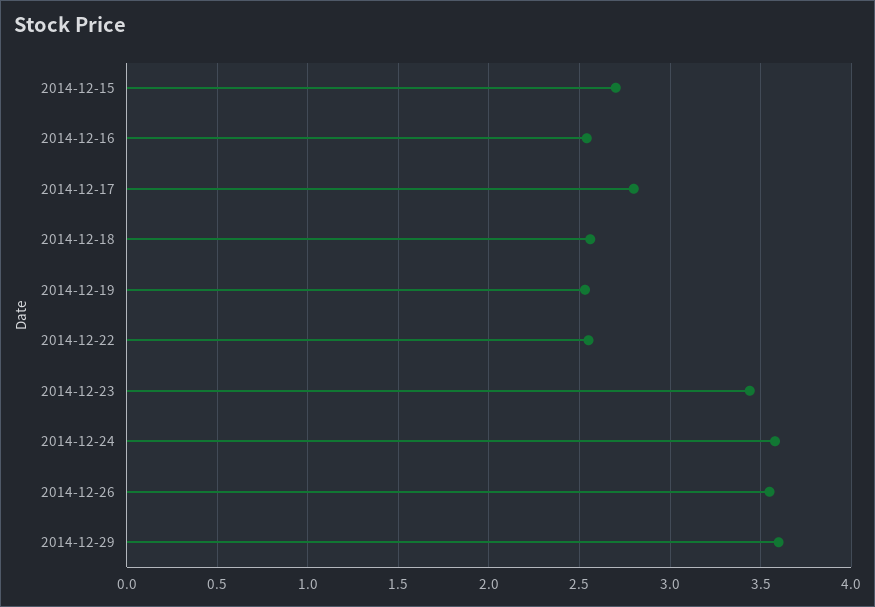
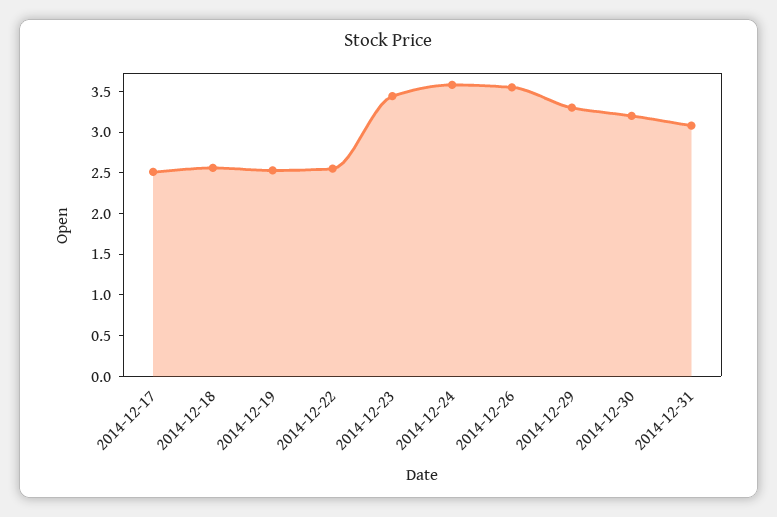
2014-12-15: 2.7 -> none
2014-12-16: 2.55 -> none
2014-12-17: 2.8 -> 2.5
2014-12-29: 3.6 -> 3.3
2014-12-30: none -> 3.2
2014-12-31: none -> 3.1

